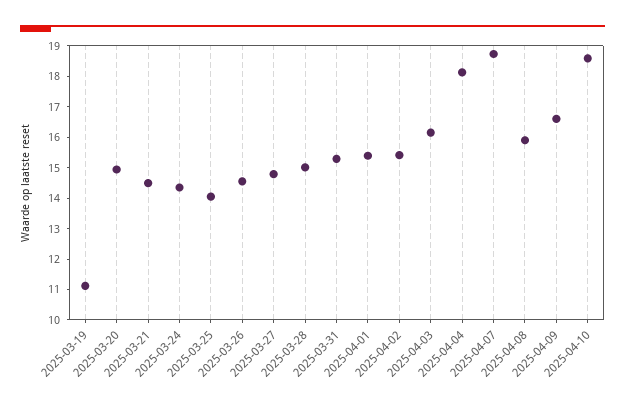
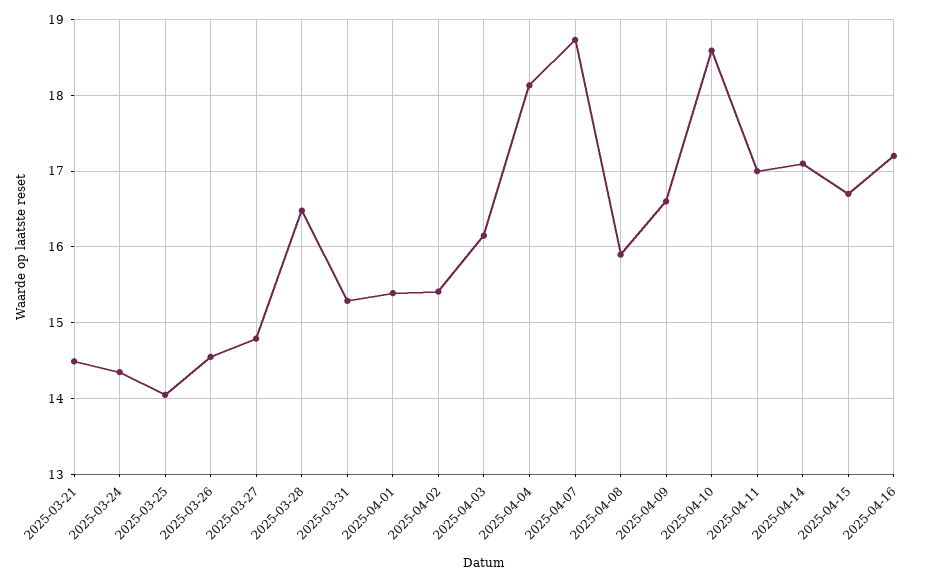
2025-03-19: 11 -> none
2025-03-20: 15 -> none
2025-03-28: 15 -> 16.5
2025-04-11: none -> 17
2025-04-14: none -> 17.1
2025-04-15: none -> 16.7
2025-04-16: none -> 17.2

